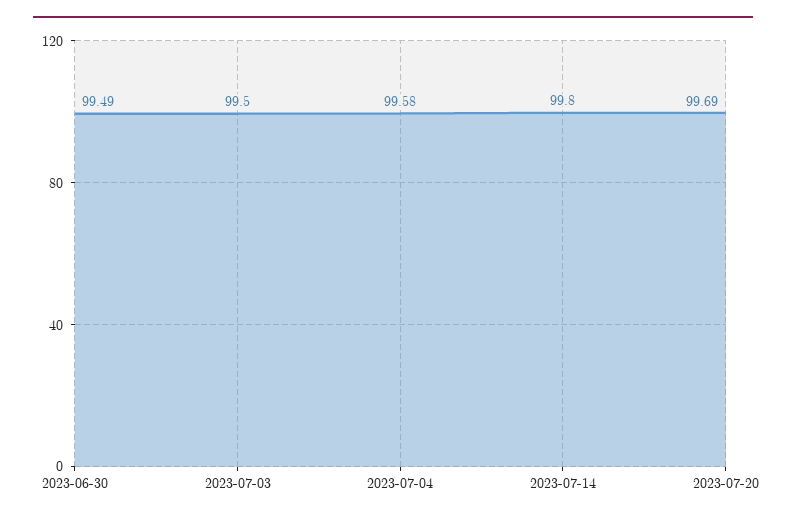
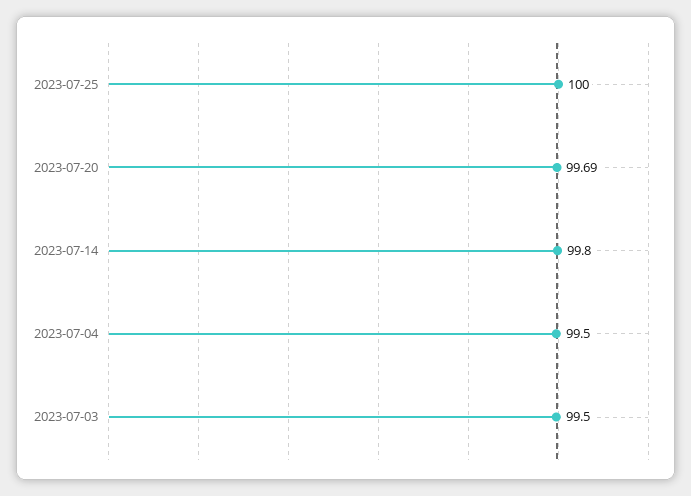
2023-06-30: 99.49 -> none
2023-07-04: 99.58 -> 99.5
2023-07-25: none -> 100

